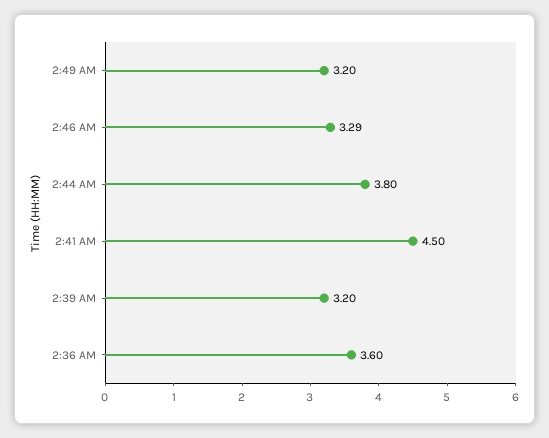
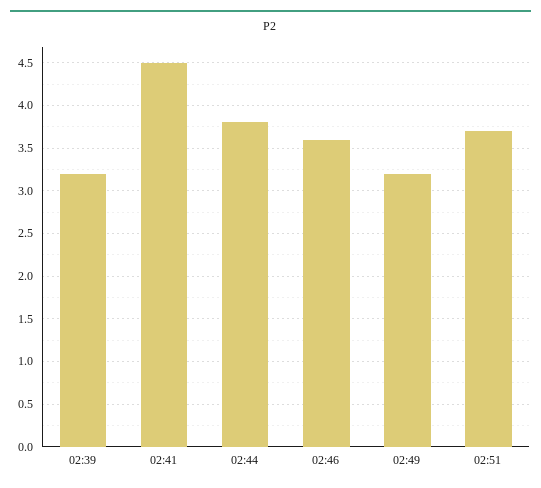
2:46 AM: 3.29 -> 3.6
2:36 AM: 3.6 -> none
02:51: none -> 3.7

